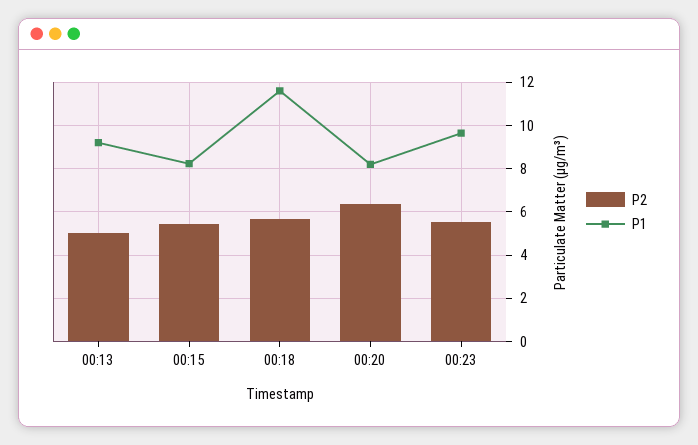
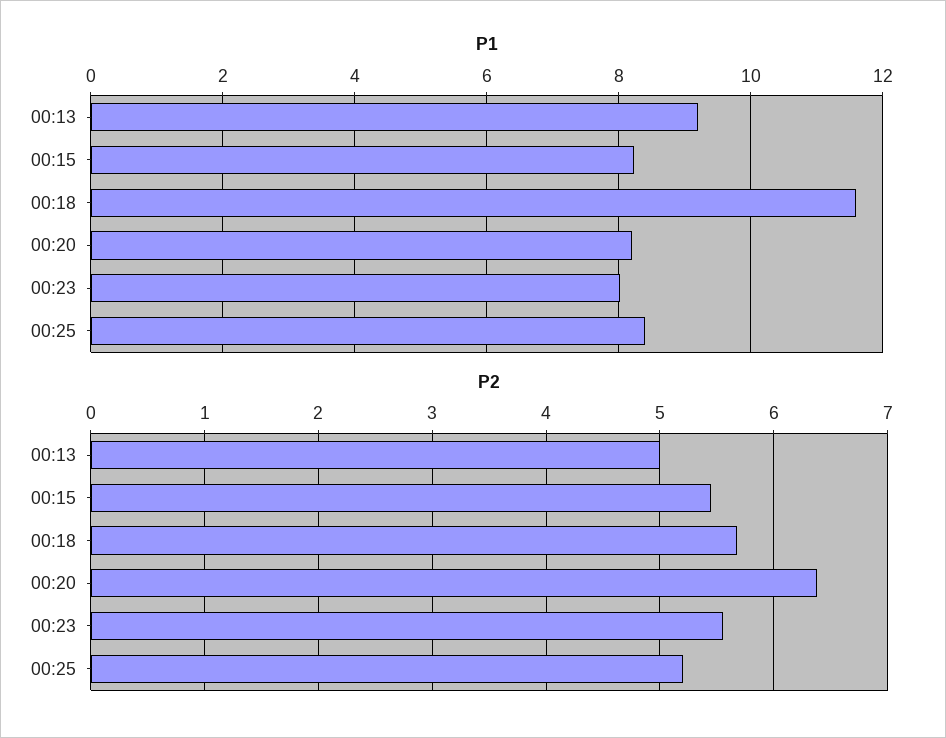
P1, 00:23: 9.5 -> 8
P1, 00:25: none -> 8.4
P2, 00:25: none -> 5.2

